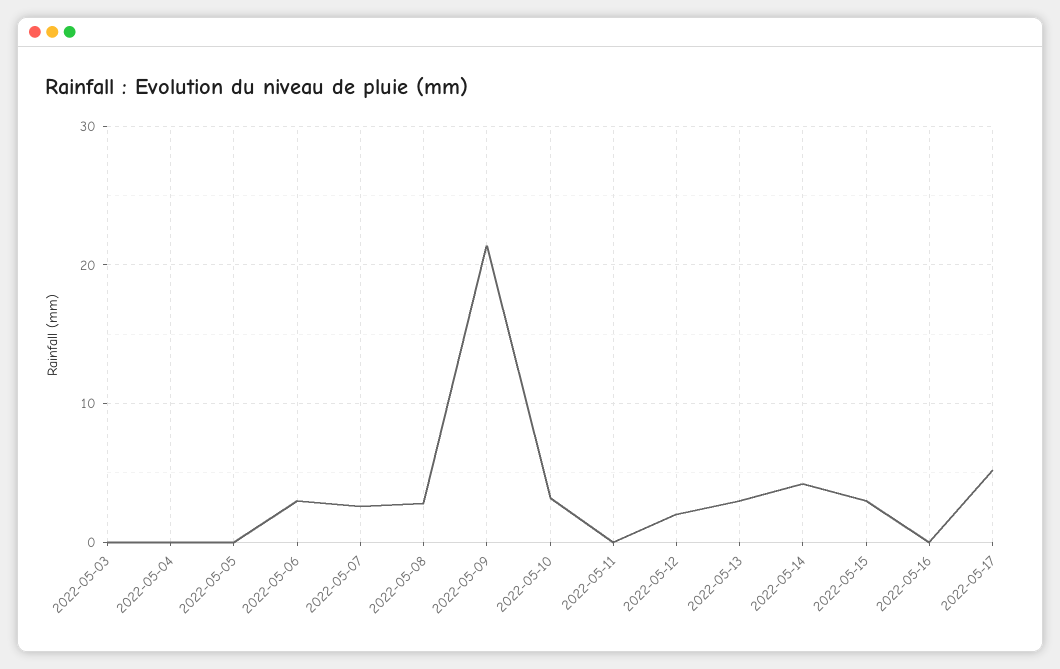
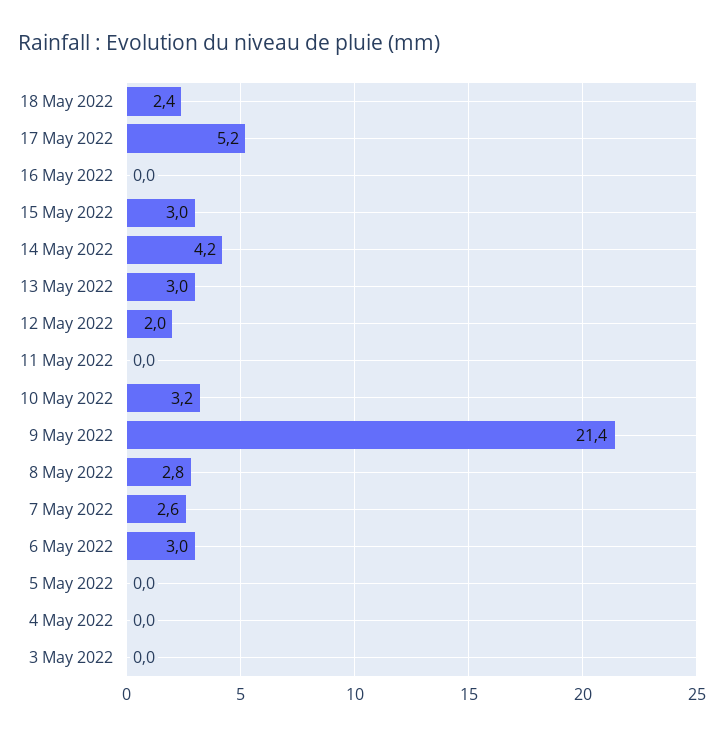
18 May 2022: none -> 2.4

